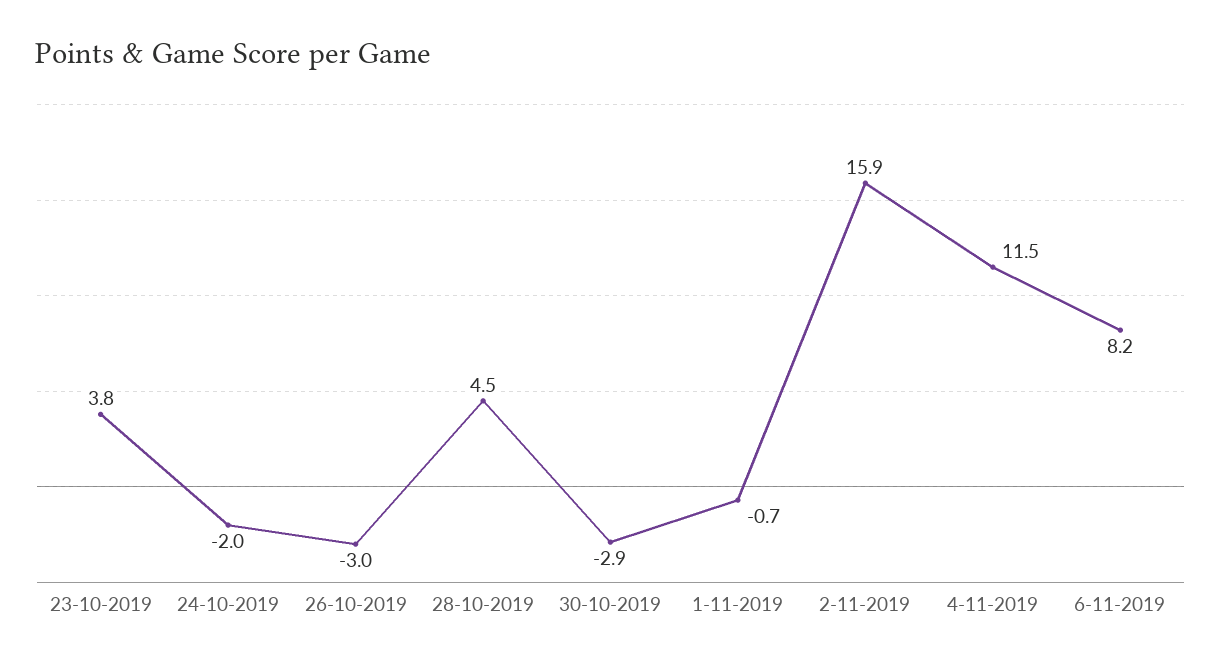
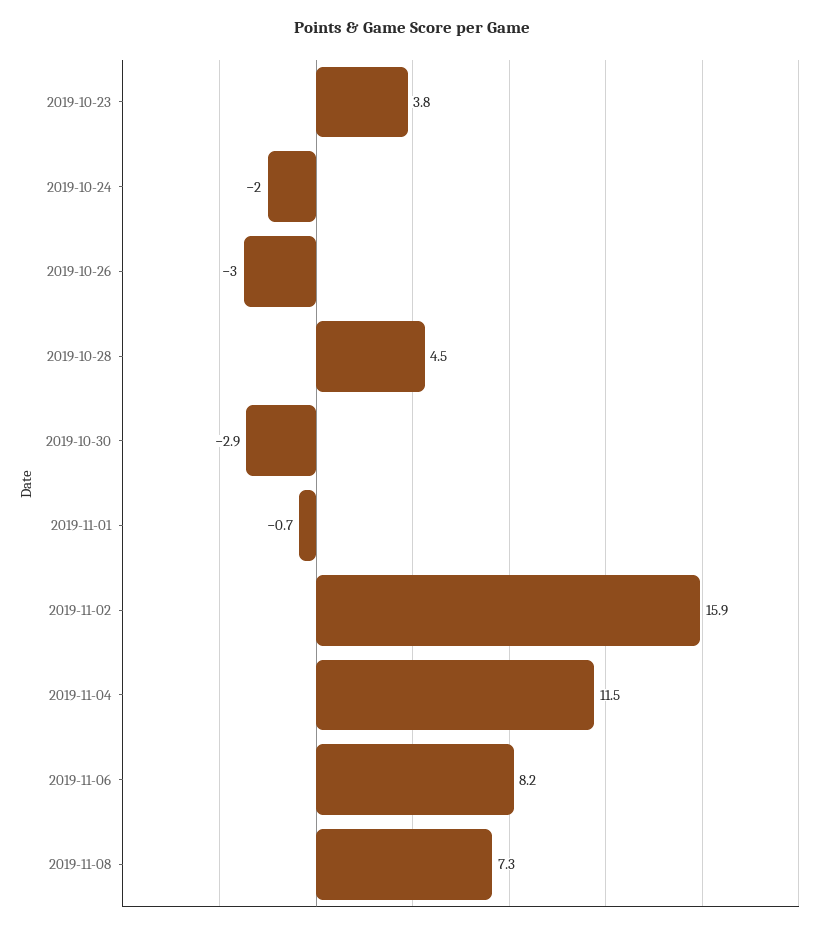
2019-11-08: none -> 7.3

